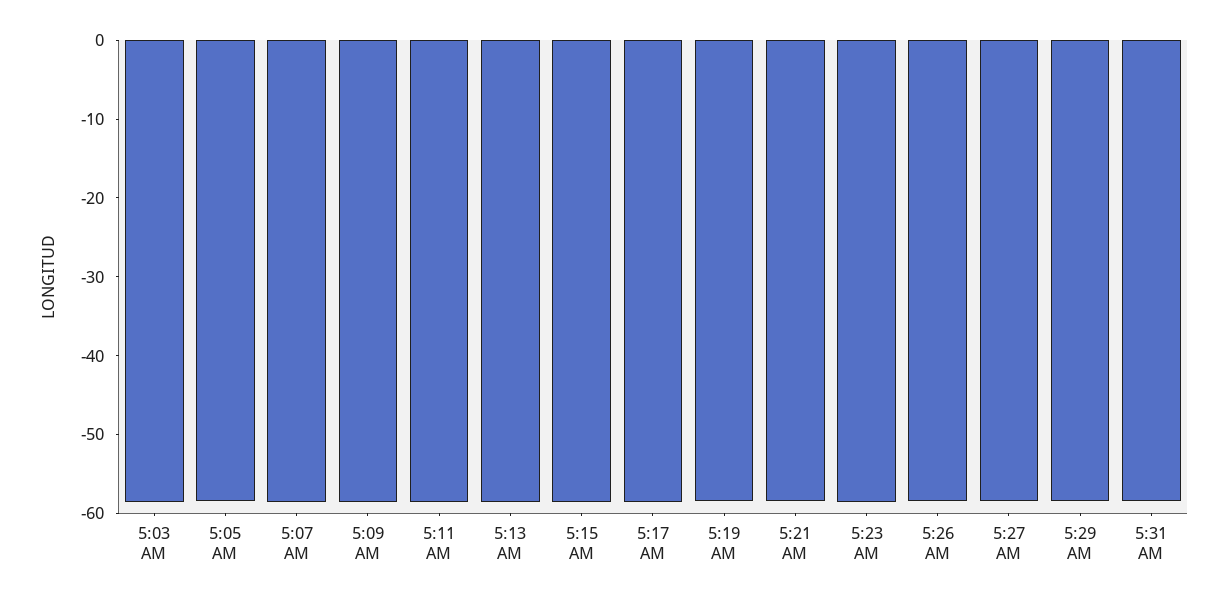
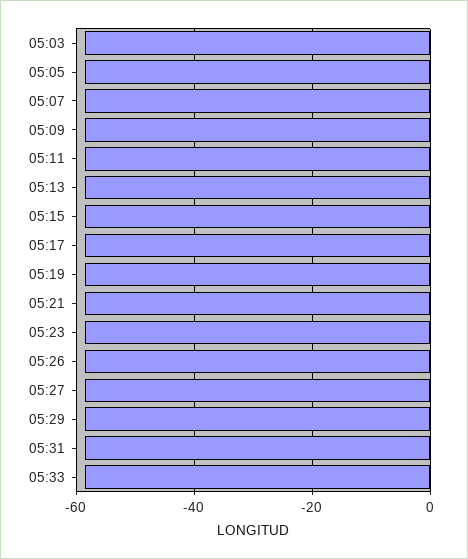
05:33: none -> -58

